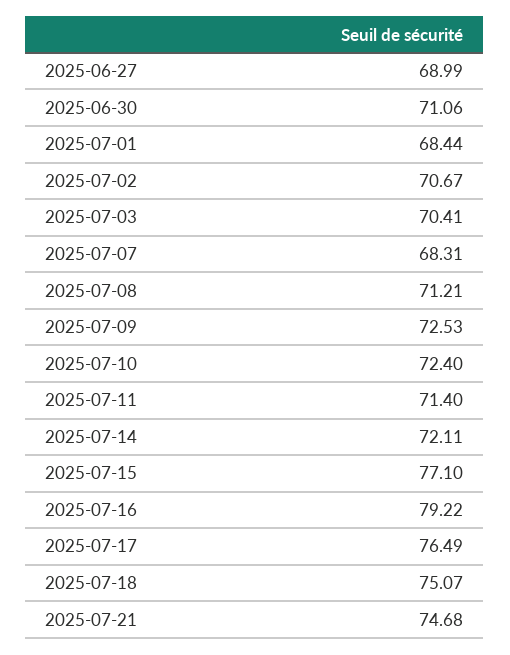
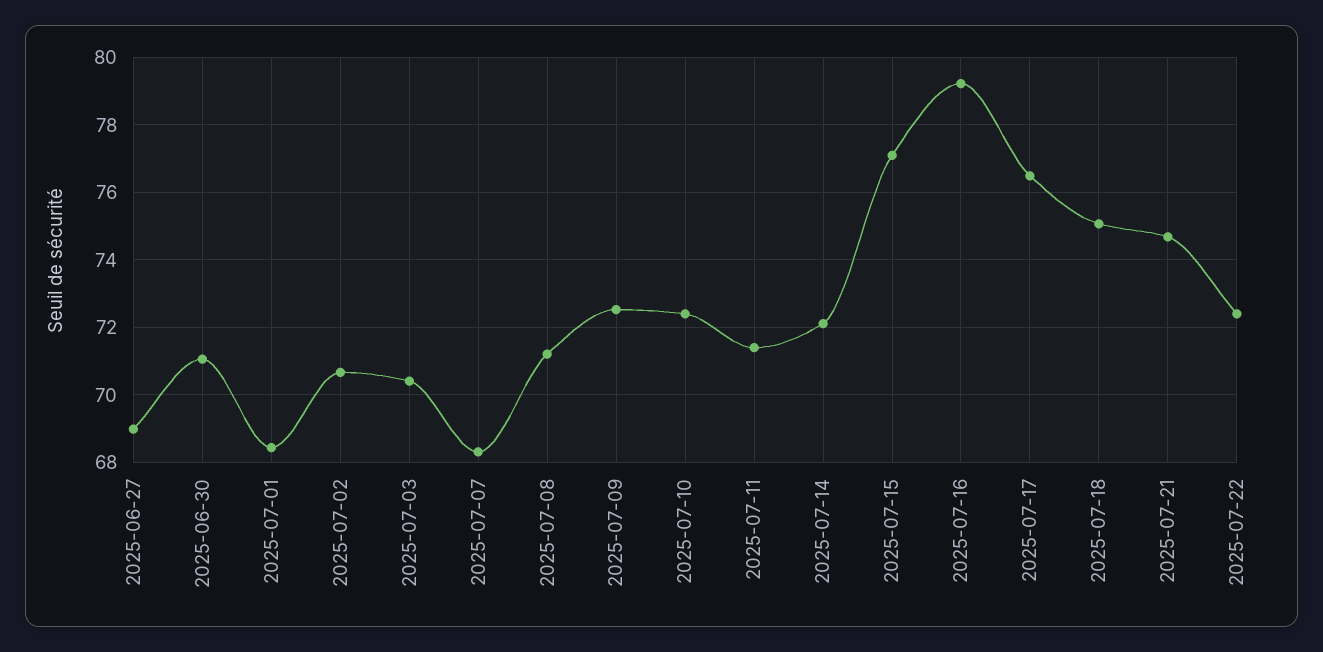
2025-07-22: none -> 72.4

